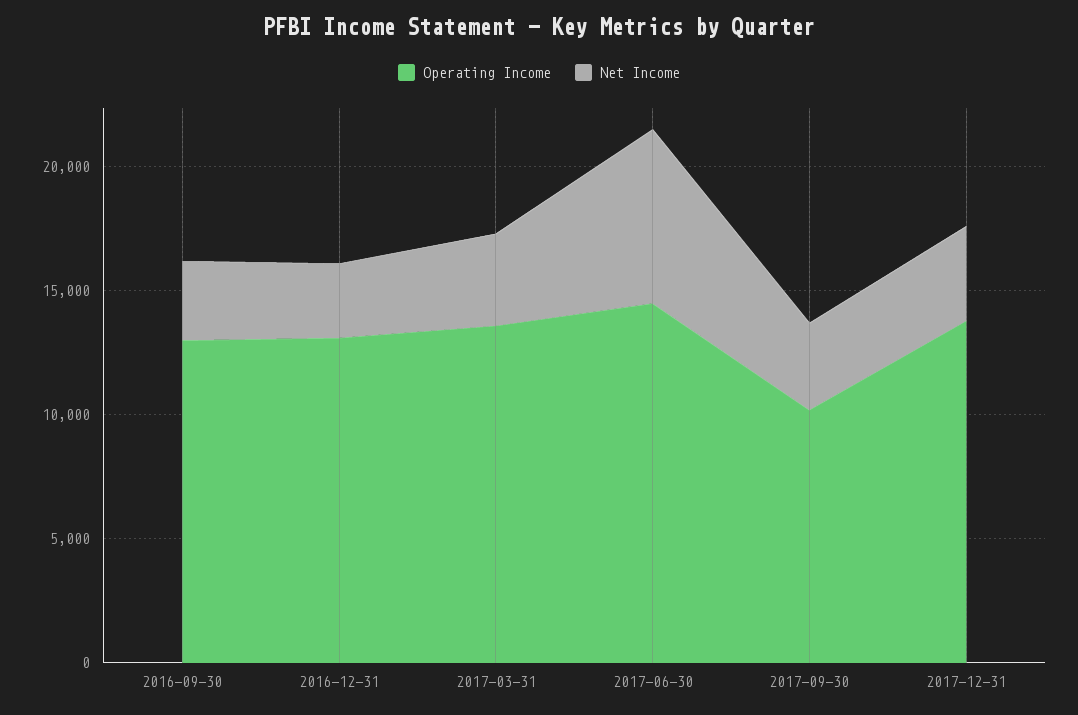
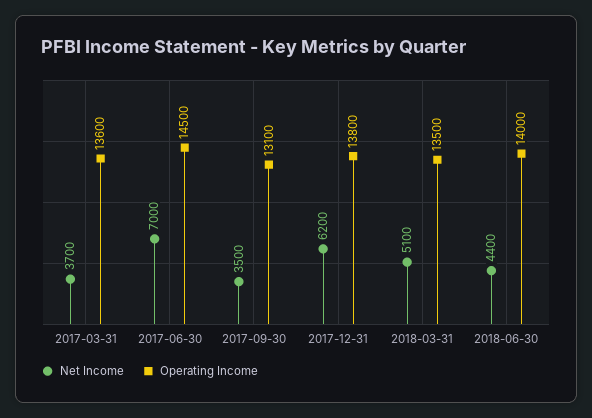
Operating Income, 2016-09-30: 13000 -> none
Net Income, 2016-09-30: 3000 -> none
Operating Income, 2016-12-31: 13000 -> none
Net Income, 2016-12-31: 3000 -> none
Operating Income, 2017-09-30: 10000 -> 13100
Net Income, 2017-12-31: 4000 -> 6200
Net Income, 2018-03-31: none -> 5100
Operating Income, 2018-03-31: none -> 13500
Net Income, 2018-06-30: none -> 4400
Operating Income, 2018-06-30: none -> 14000

